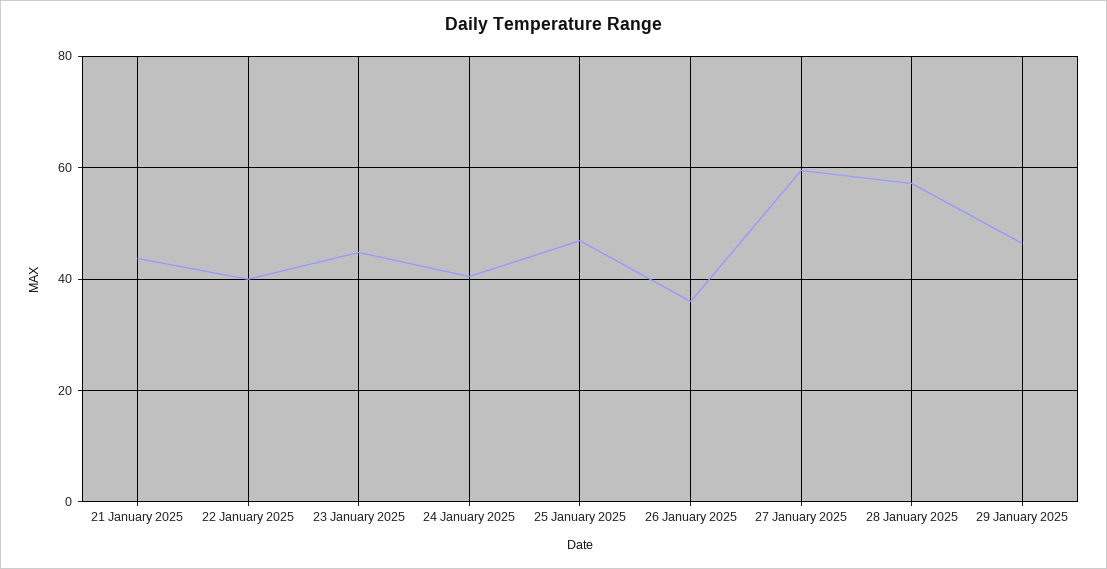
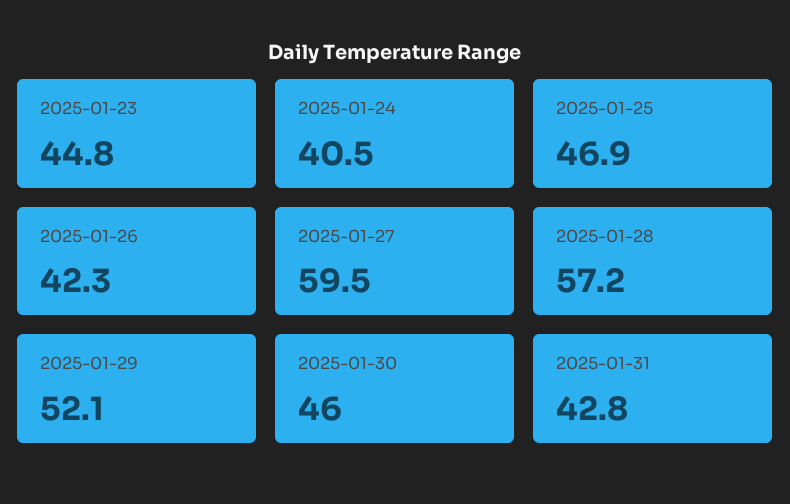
21 January 2025: 44 -> none
22 January 2025: 40 -> none
26 January 2025: 36 -> 42.3
29 January 2025: 46 -> 52.1
2025-01-30: none -> 46
2025-01-31: none -> 42.8

